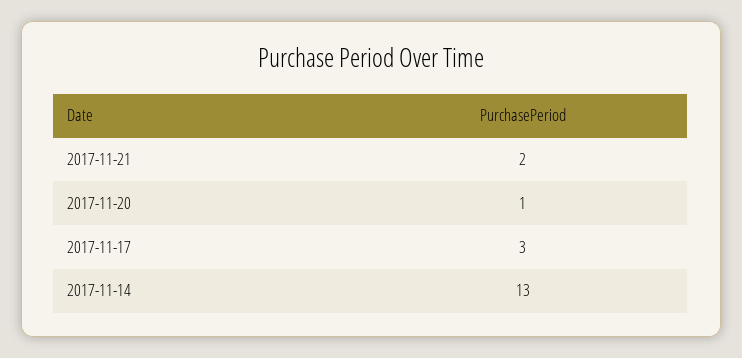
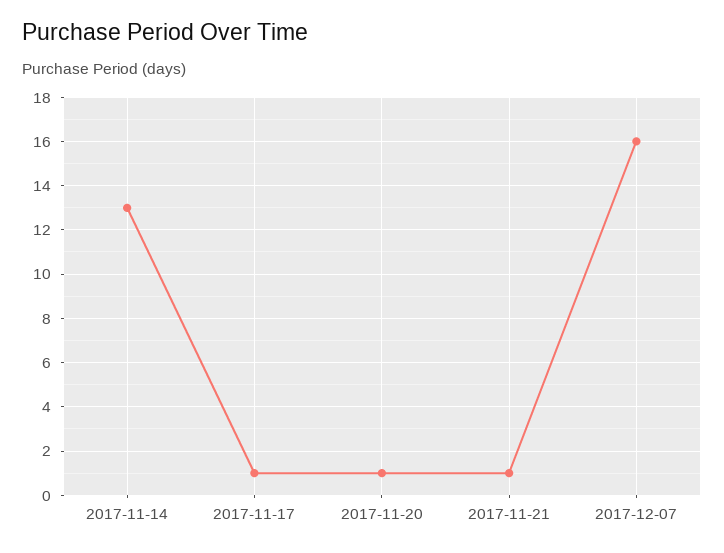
2017-11-21: 2 -> 1
2017-11-17: 3 -> 1
2017-12-07: none -> 16

